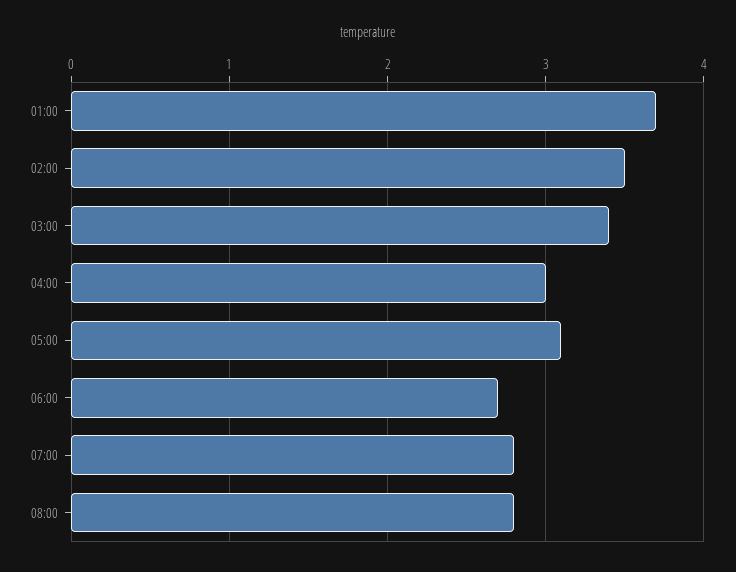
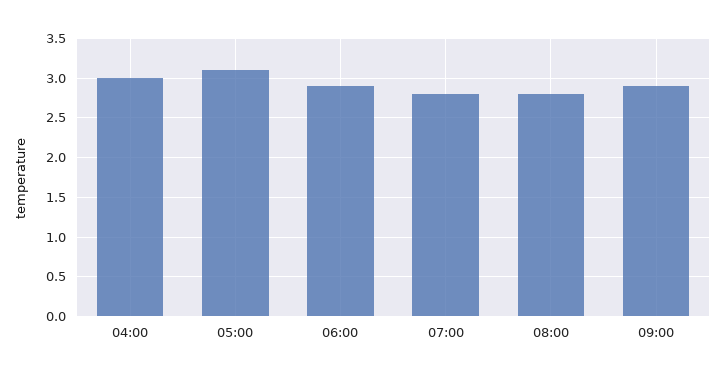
01:00: 3.7 -> none
02:00: 3.5 -> none
03:00: 3.4 -> none
06:00: 2.7 -> 2.9
09:00: none -> 2.9

